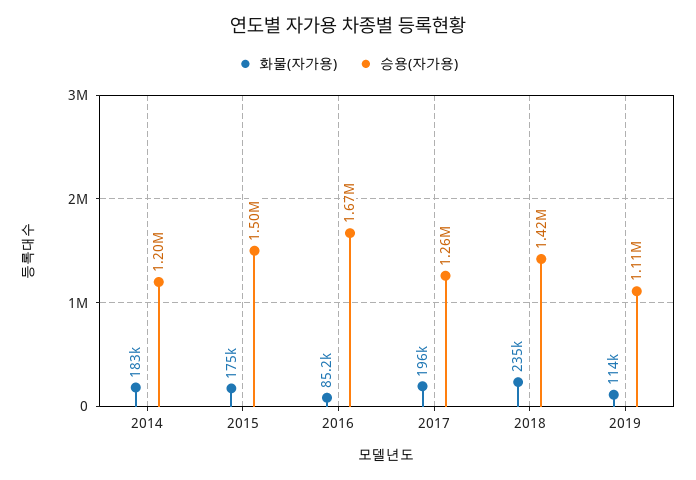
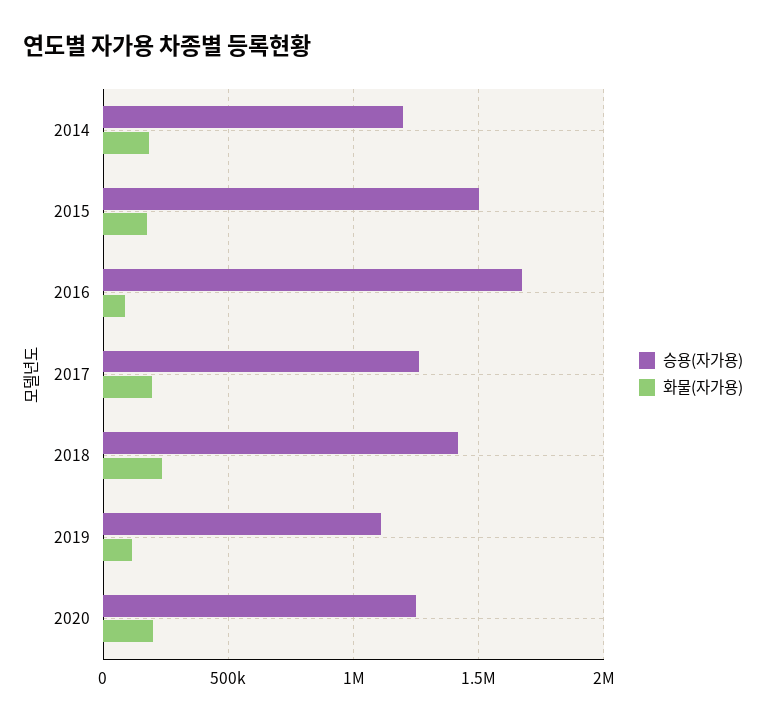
승용(자가용), 2020: none -> 1250000
화물(자가용), 2020: none -> 200000

